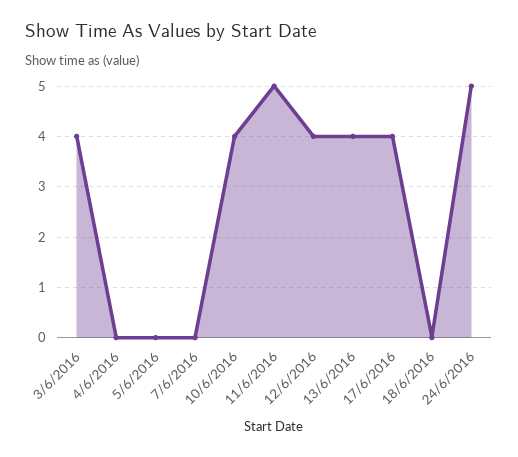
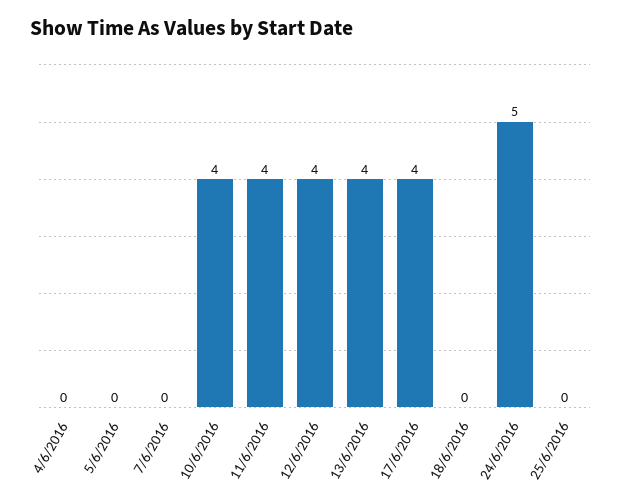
3/6/2016: 4 -> none
11/6/2016: 5 -> 4
25/6/2016: none -> 0

